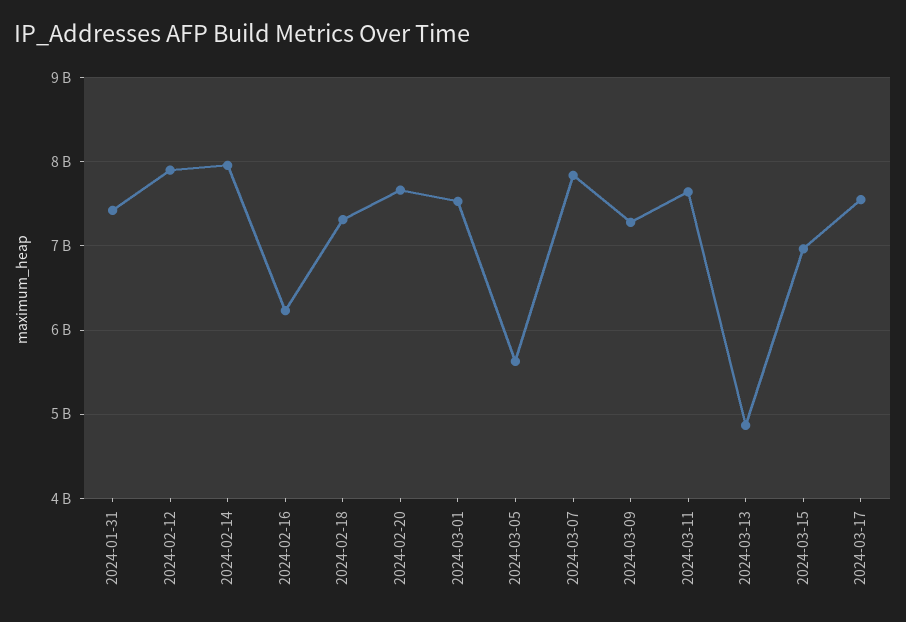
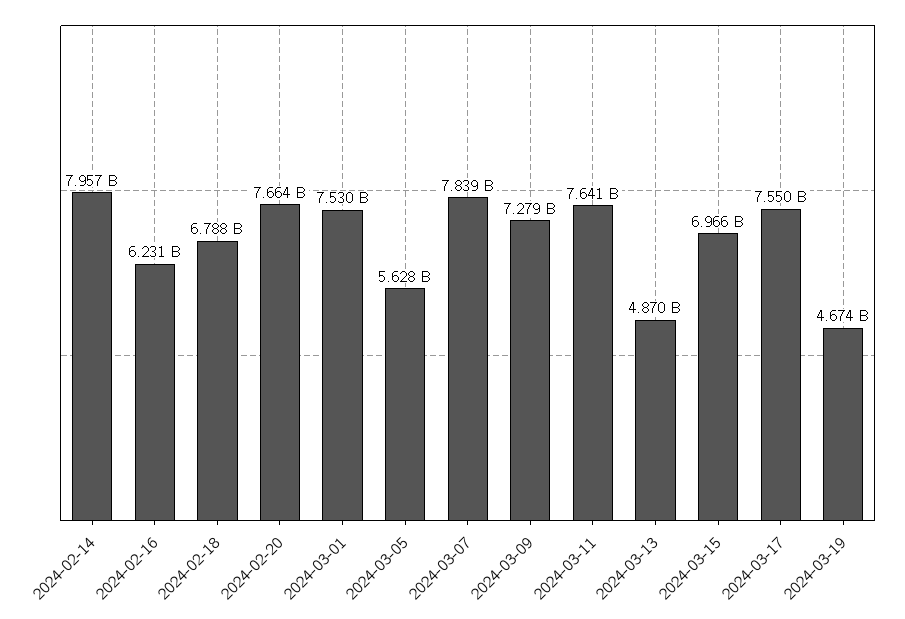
2024-01-31: 7400000000 -> none
2024-02-12: 7900000000 -> none
2024-02-18: 7300000000 -> 6788000000
2024-03-19: none -> 4674000000

